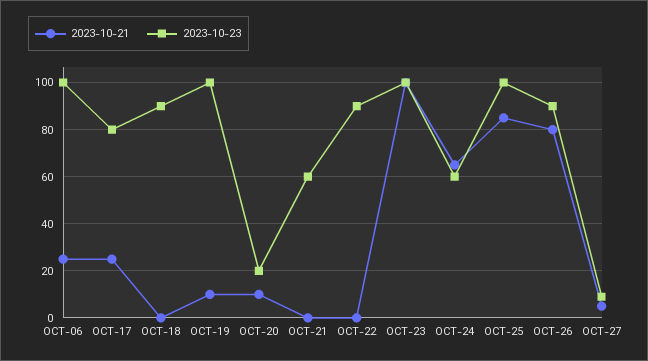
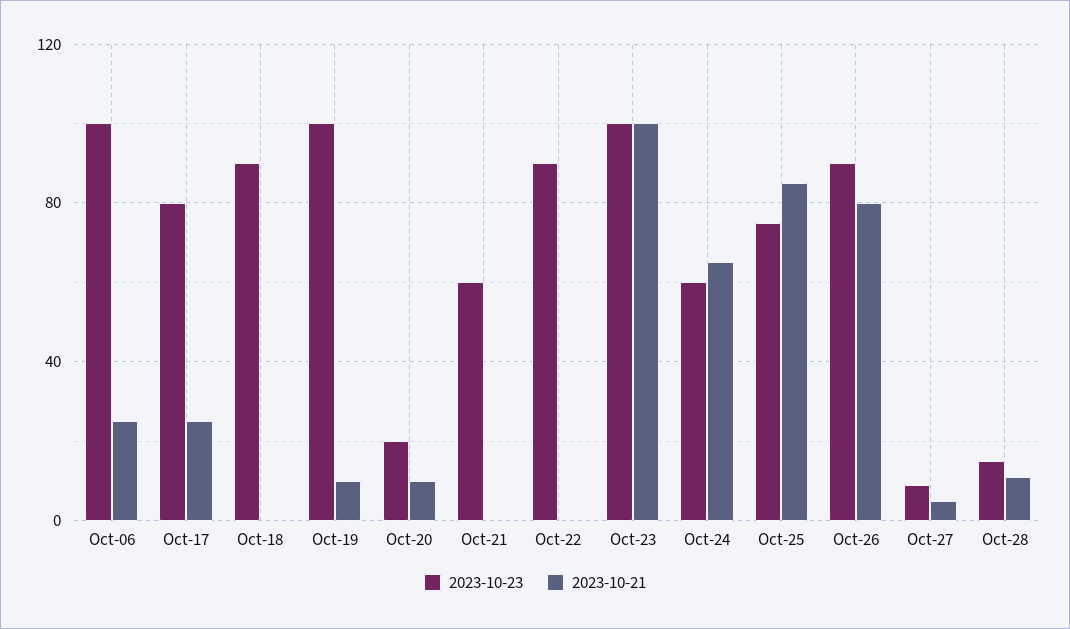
2023-10-23, OCT-25: 100 -> 75
2023-10-23, Oct-28: none -> 15
2023-10-21, Oct-28: none -> 10

